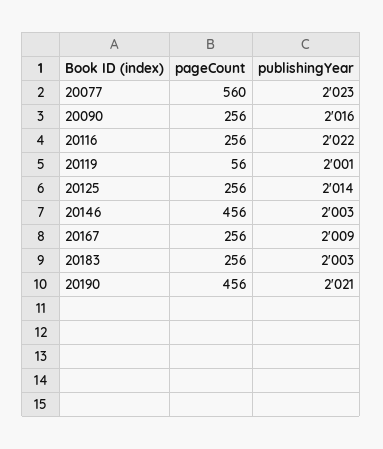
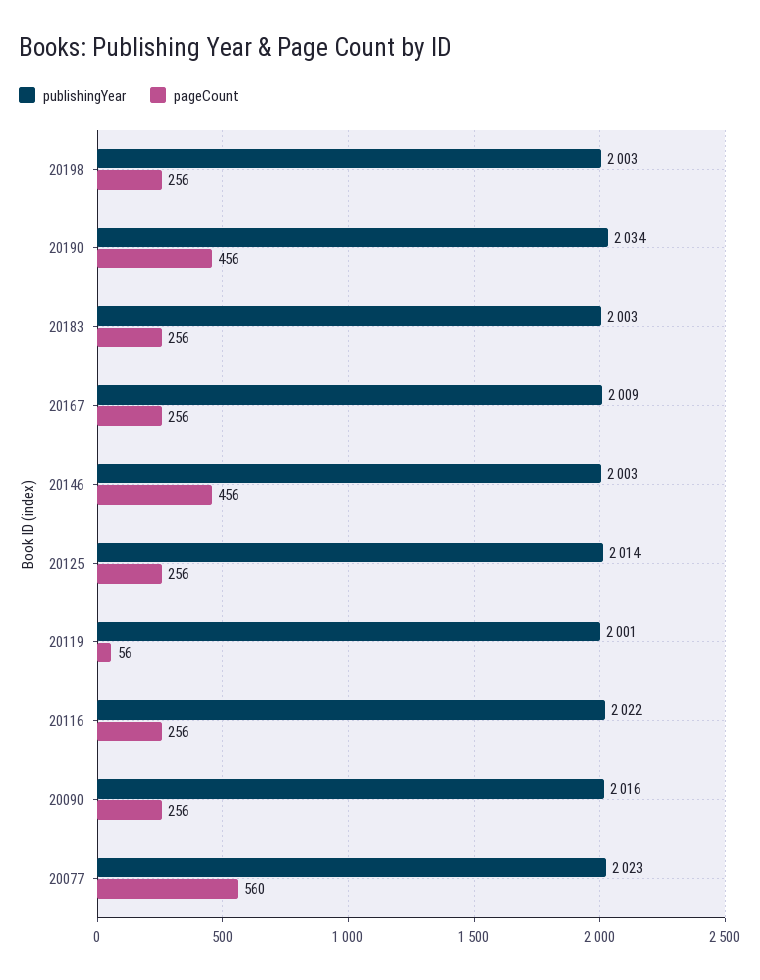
publishingYear, 20190: 2021 -> 2034
publishingYear, 20198: none -> 2003
pageCount, 20198: none -> 256

